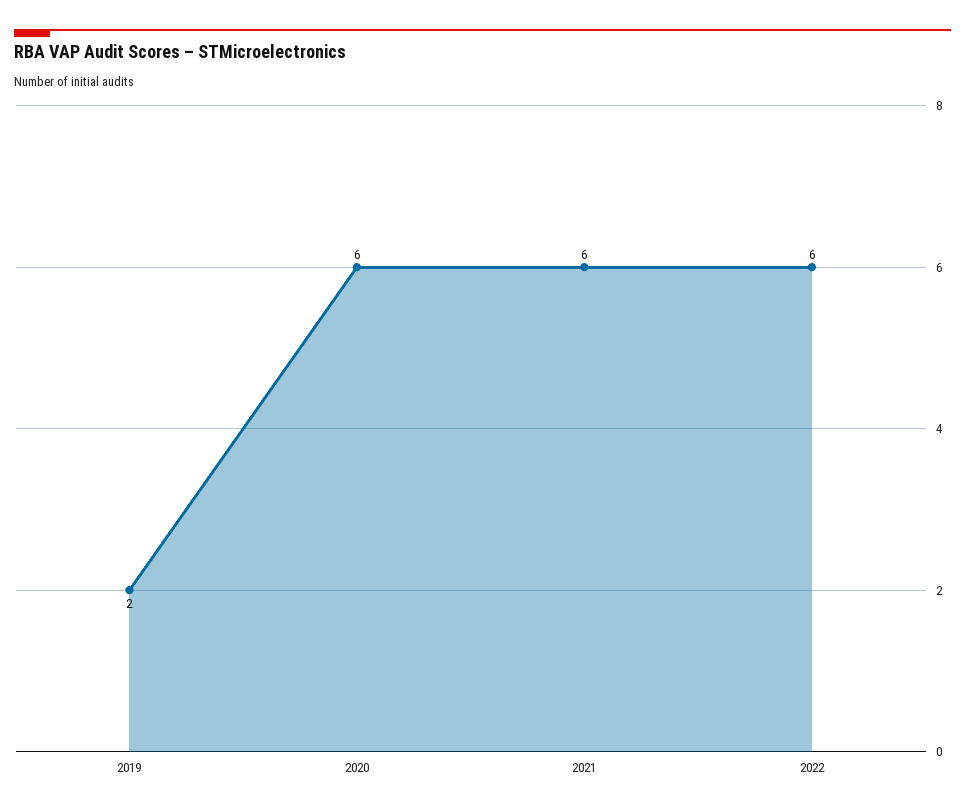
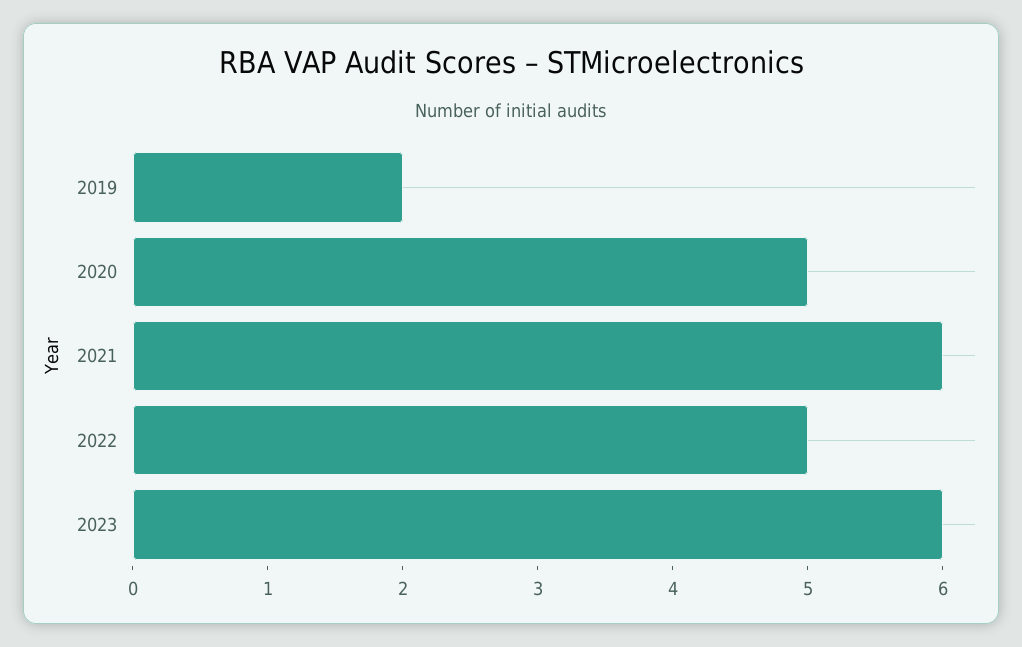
2020: 6 -> 5
2022: 6 -> 5
2023: none -> 6

